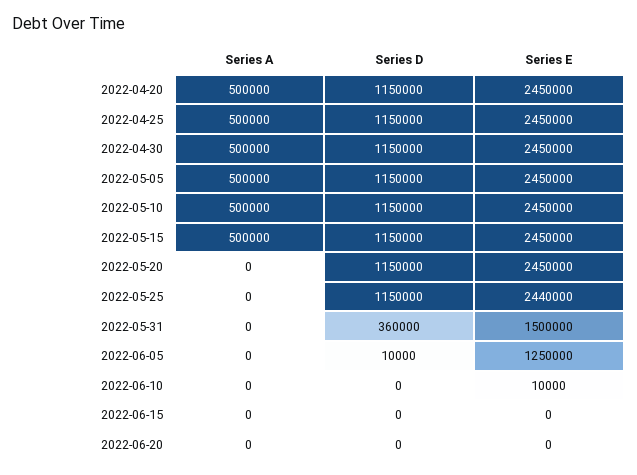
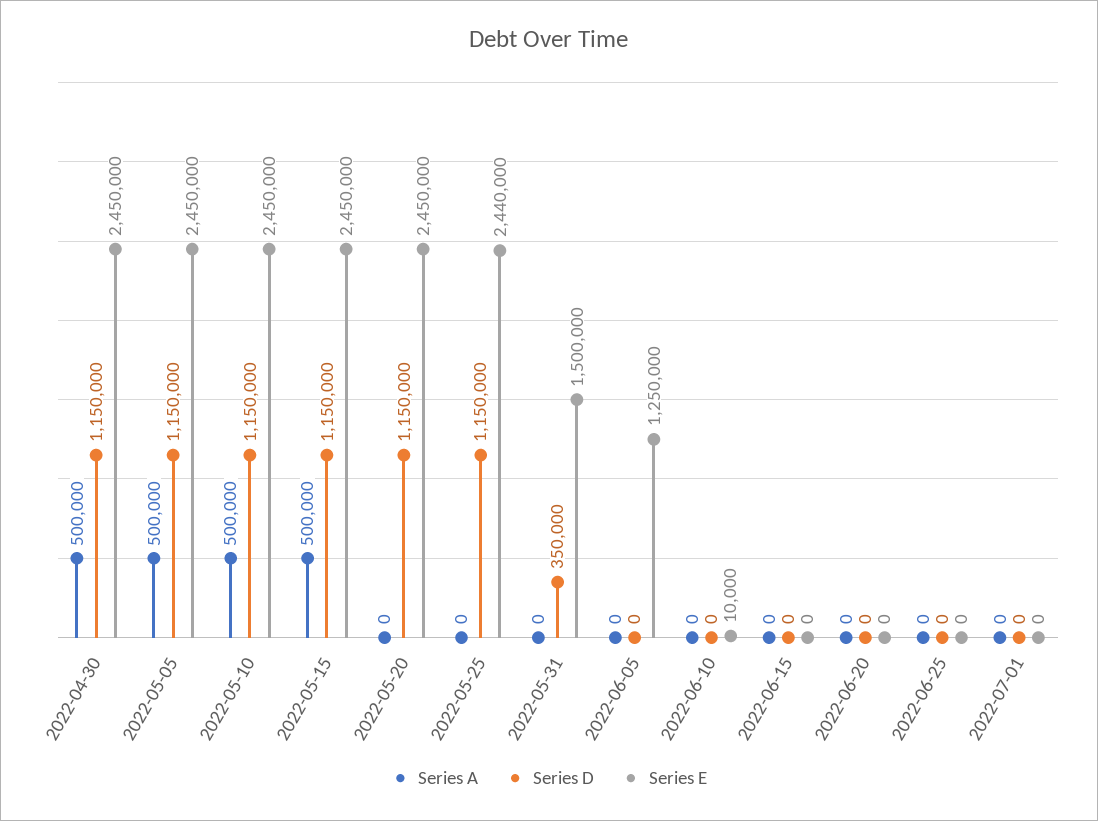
Series A, 2022-04-20: 500000 -> none
Series D, 2022-04-20: 1150000 -> none
Series E, 2022-04-20: 2450000 -> none
Series A, 2022-04-25: 500000 -> none
Series D, 2022-04-25: 1150000 -> none
Series E, 2022-04-25: 2450000 -> none
Series D, 2022-05-31: 360000 -> 350000
Series D, 2022-06-05: 10000 -> 0
Series A, 2022-06-25: none -> 0
Series D, 2022-06-25: none -> 0
Series E, 2022-06-25: none -> 0
Series A, 2022-07-01: none -> 0
Series D, 2022-07-01: none -> 0
Series E, 2022-07-01: none -> 0

